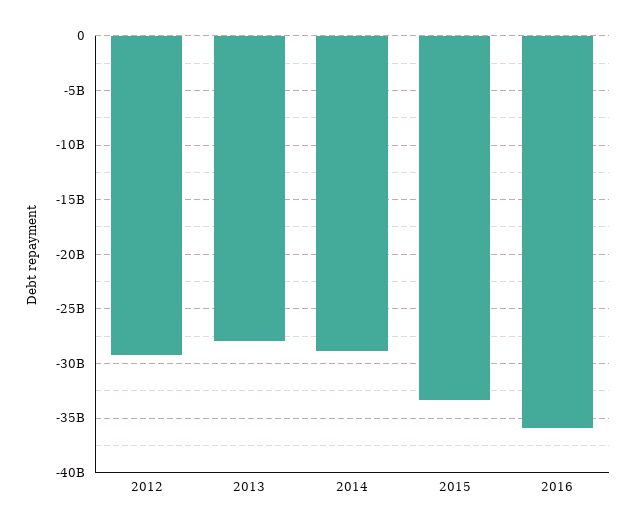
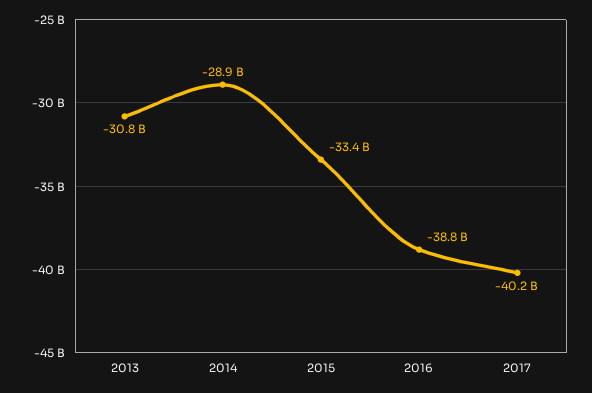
2012: -29000000000 -> none
2013: -28000000000 -> -30800000000
2016: -36000000000 -> -38800000000
2017: none -> -40200000000

